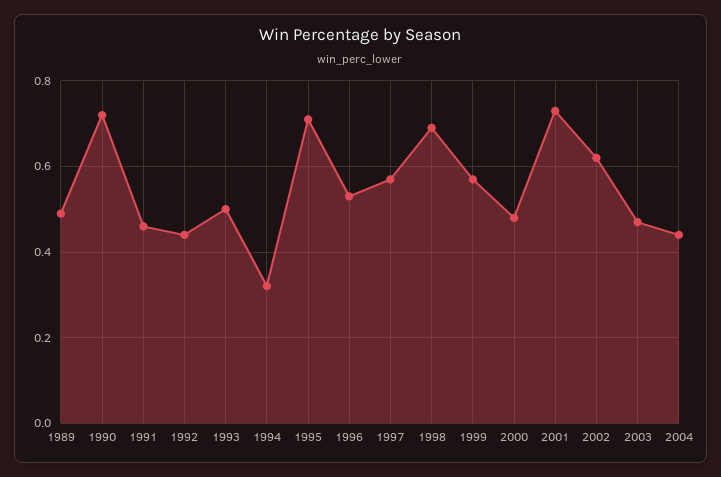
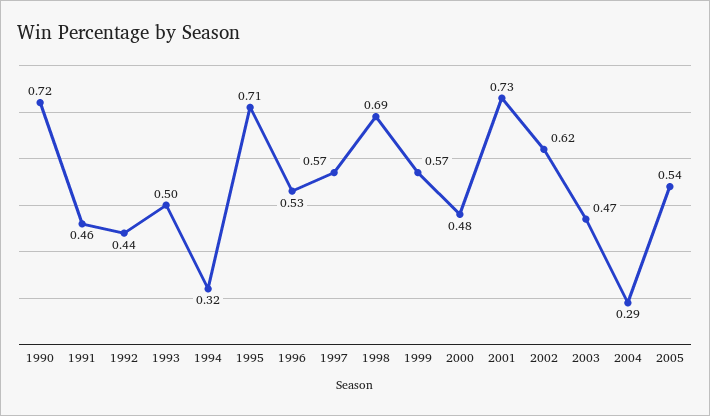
1989: 0.5 -> none
2004: 0.45 -> 0.29
2005: none -> 0.54

